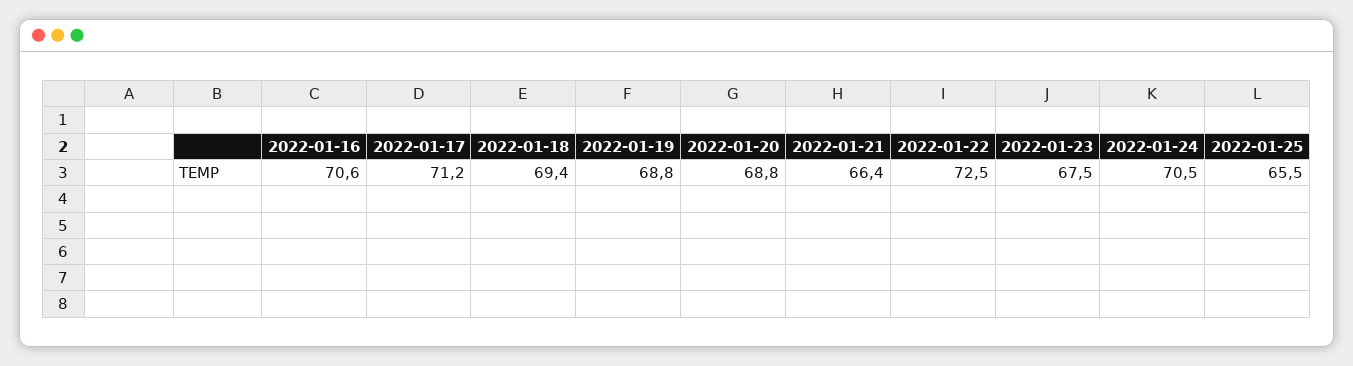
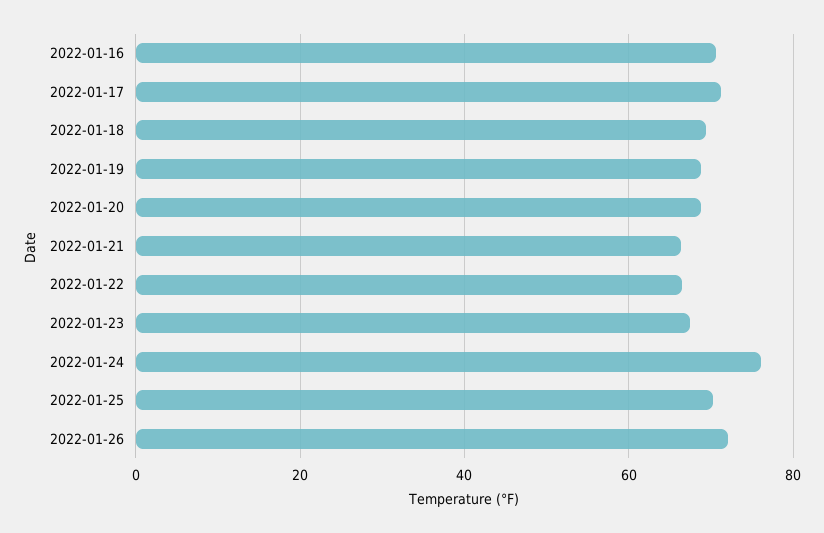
2022-01-22: 72.5 -> 66
2022-01-24: 70.5 -> 76
2022-01-25: 65.5 -> 70
2022-01-26: none -> 72

